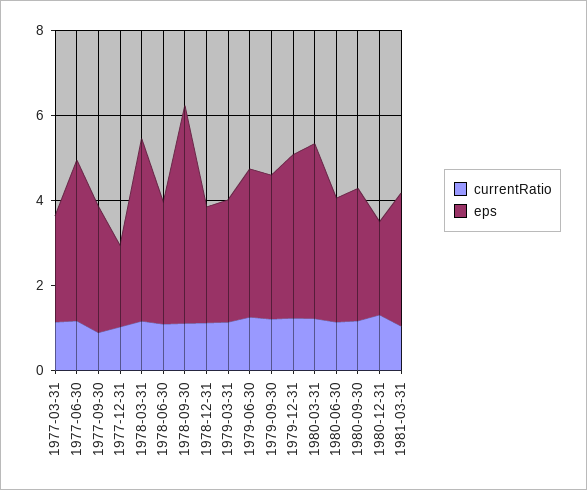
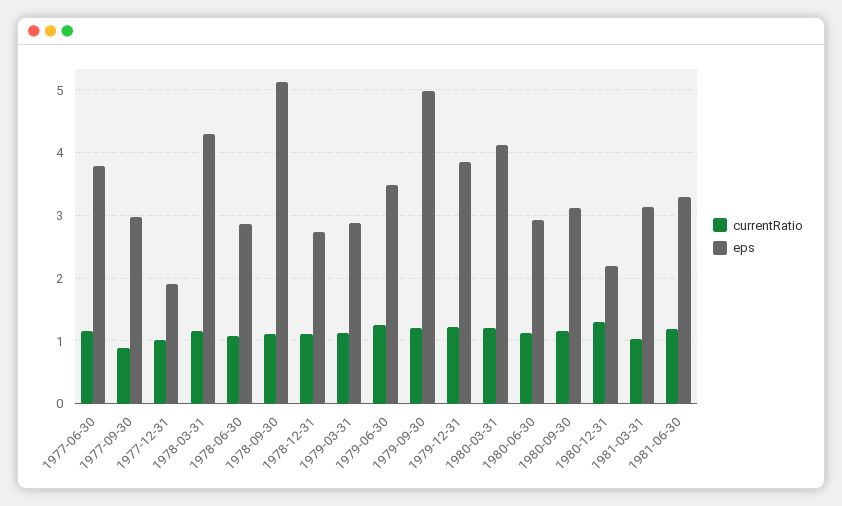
currentRatio, 1977-03-31: 1 -> none
eps, 1977-03-31: 2.5 -> none
eps, 1979-09-30: 3.5 -> 5
currentRatio, 1981-06-30: none -> 1.2
eps, 1981-06-30: none -> 3.3

